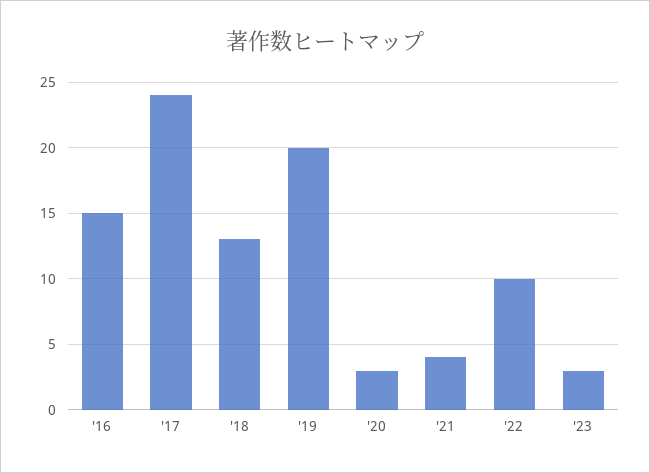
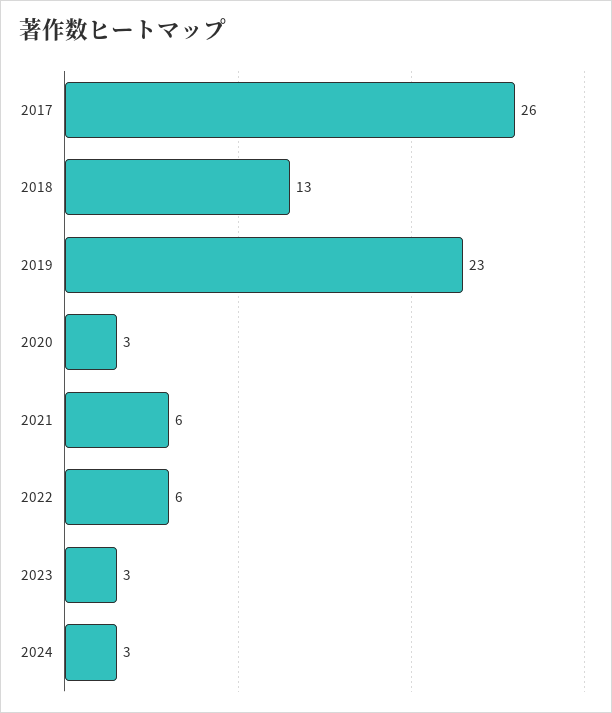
'16: 15 -> none
'17: 24 -> 26
'19: 20 -> 23
'21: 4 -> 6
'22: 10 -> 6
2024: none -> 3

